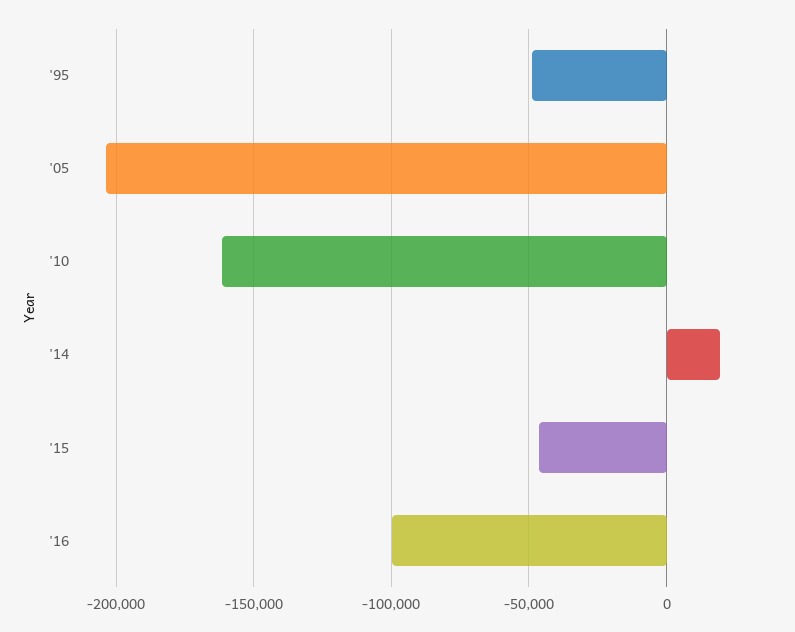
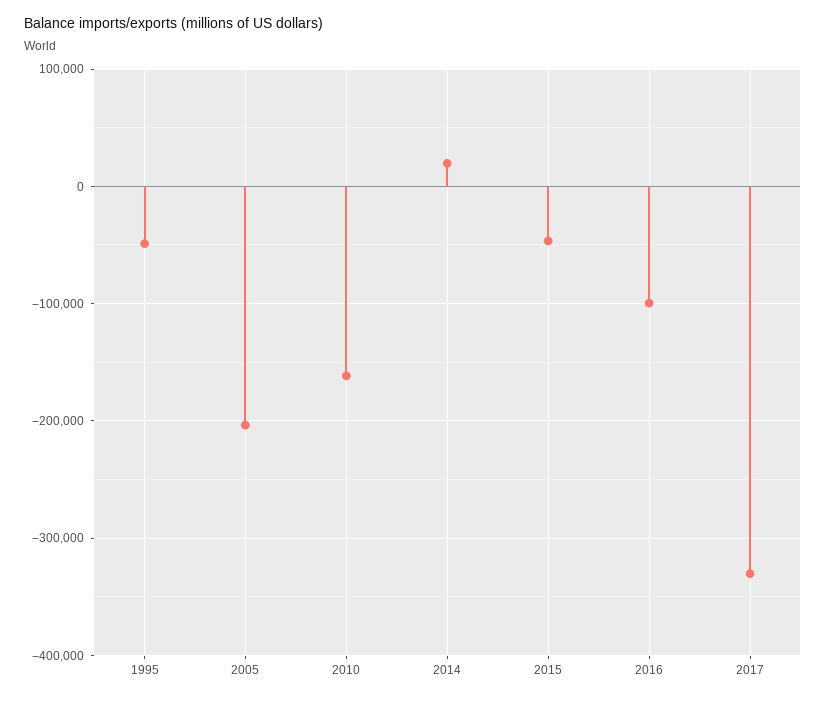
2017: none -> -330000

